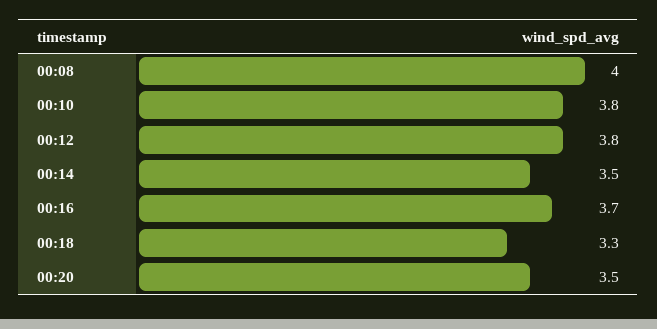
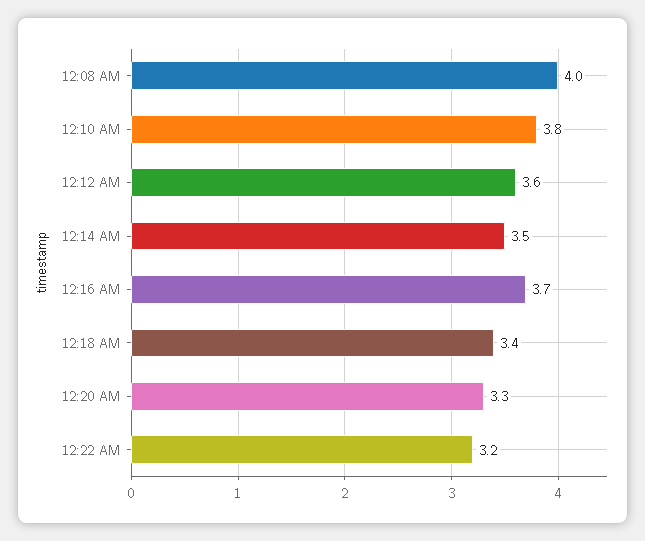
00:12: 3.8 -> 3.6
00:18: 3.3 -> 3.4
00:20: 3.5 -> 3.3
12:22 AM: none -> 3.2

